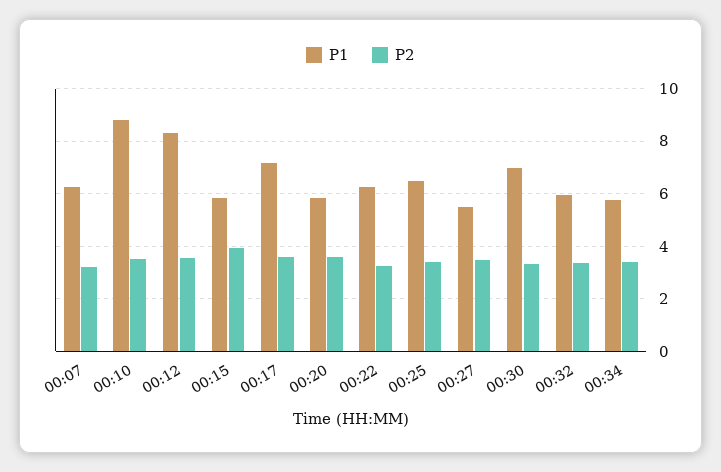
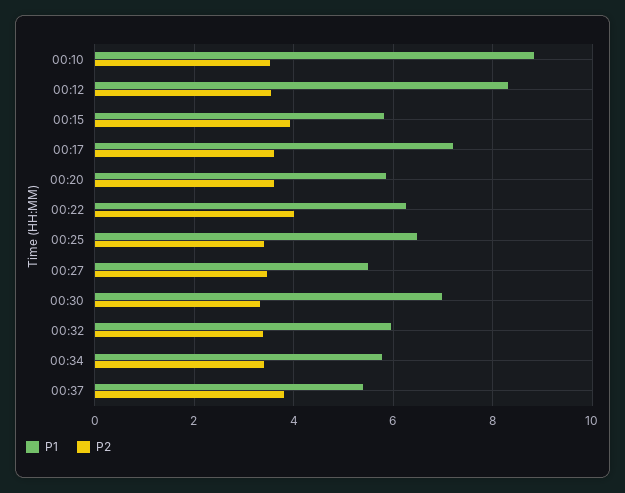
P1, 00:07: 6.25 -> none
P2, 00:07: 3.25 -> none
P2, 00:22: 3.25 -> 4
P1, 00:37: none -> 5.4
P2, 00:37: none -> 3.8

